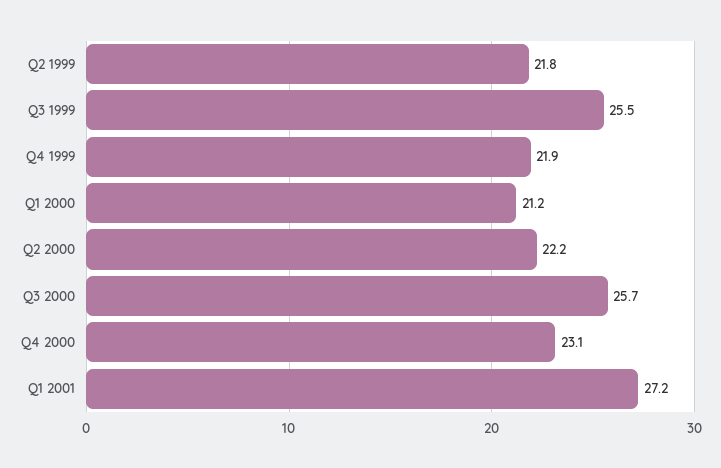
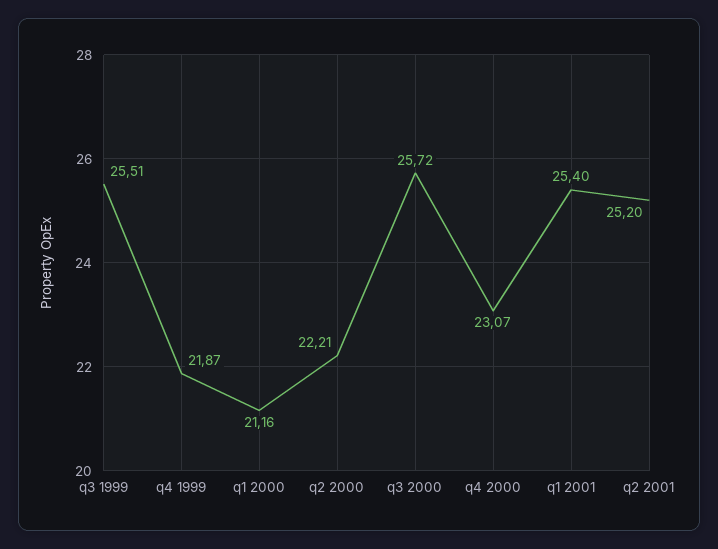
Q2 1999: 21.8 -> none
Q1 2001: 27.2 -> 25.4
q2 2001: none -> 25.2

